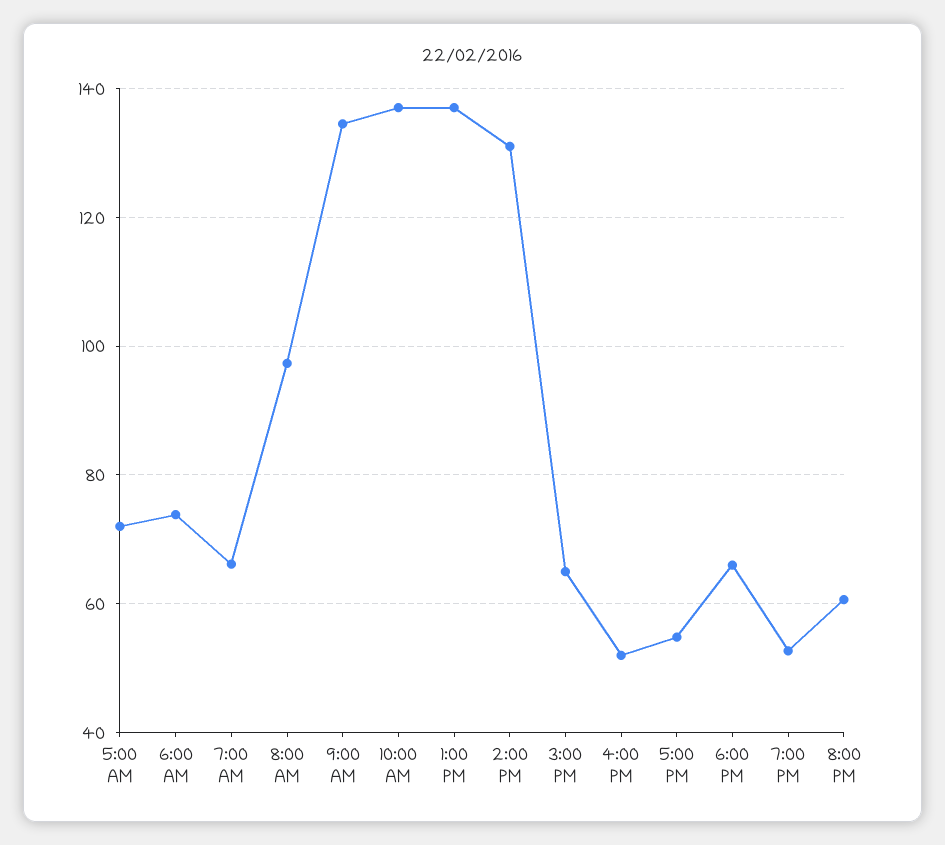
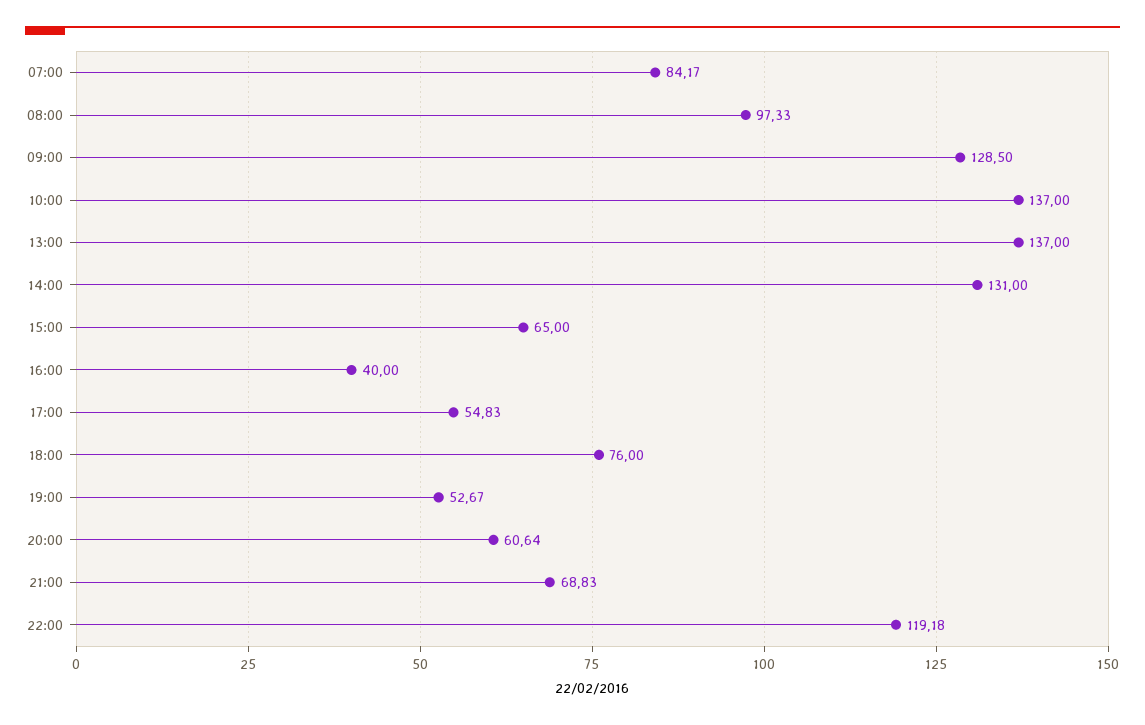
5:00 AM: 72 -> none
6:00 AM: 74 -> none
7:00 AM: 66 -> 84.17
9:00 AM: 134 -> 128.5
4:00 PM: 52 -> 40
6:00 PM: 66 -> 76
21:00: none -> 68.83
22:00: none -> 119.18

